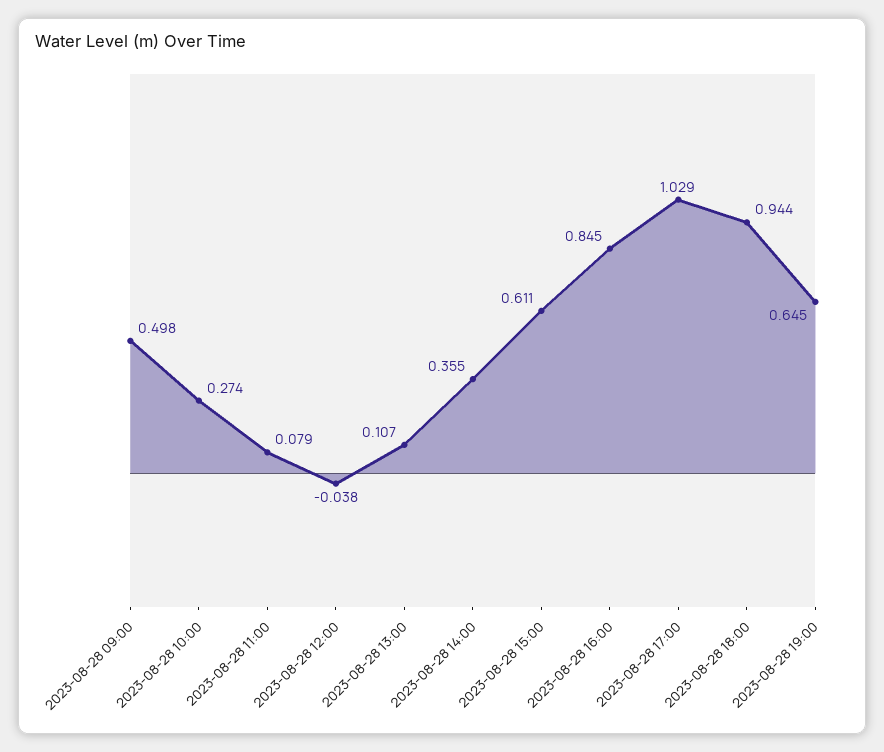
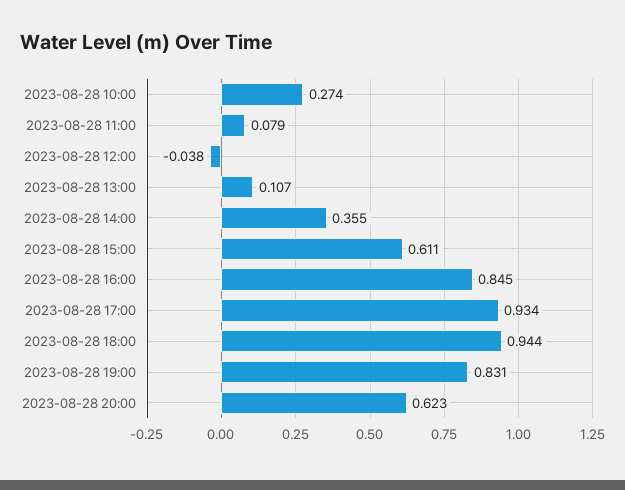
2023-08-28 09:00: 0.498 -> none
2023-08-28 17:00: 1.029 -> 0.934
2023-08-28 19:00: 0.645 -> 0.831
2023-08-28 20:00: none -> 0.623

